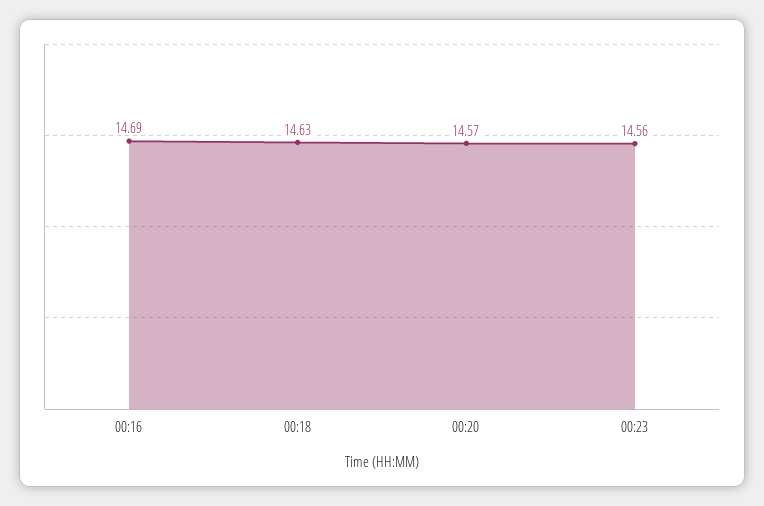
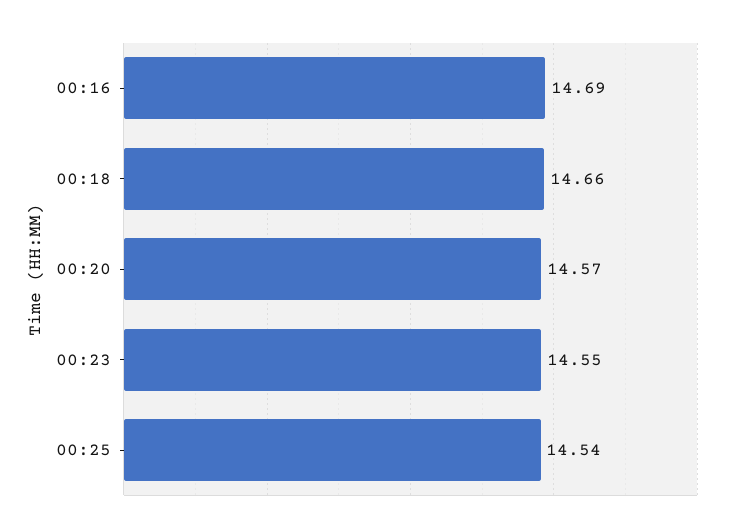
00:18: 14.63 -> 14.66
00:23: 14.56 -> 14.55
00:25: none -> 14.54

